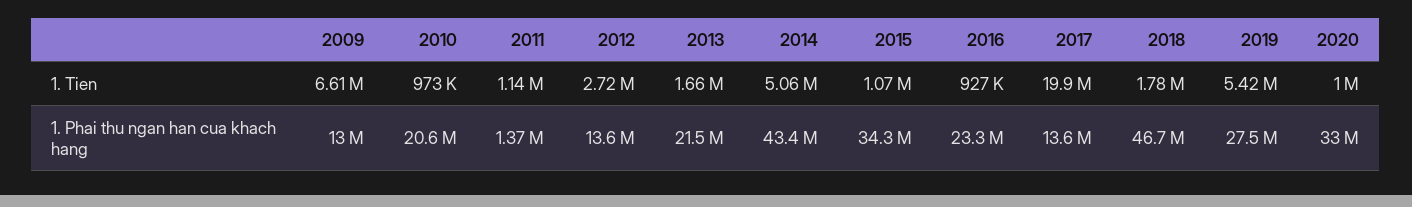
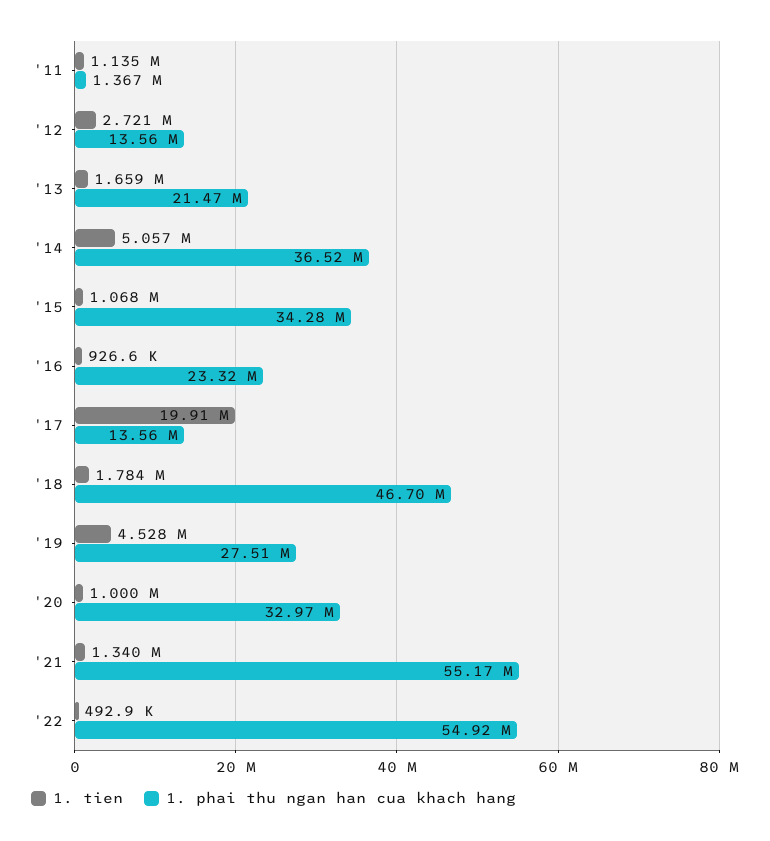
1. Tien, 2009: 6610000 -> none
1. Tien, 2010: 973000 -> none
1. Tien, 2019: 5420000 -> 4528000
1. Phai thu ngan han cua khach hang, 2009: 13000000 -> none
1. Phai thu ngan han cua khach hang, 2010: 20600000 -> none
1. Phai thu ngan han cua khach hang, 2014: 43400000 -> 36520000
1. Tien, '21: none -> 1340000
1. Phai thu ngan han cua khach hang, '21: none -> 55170000
1. Tien, '22: none -> 492900
1. Phai thu ngan han cua khach hang, '22: none -> 54920000

